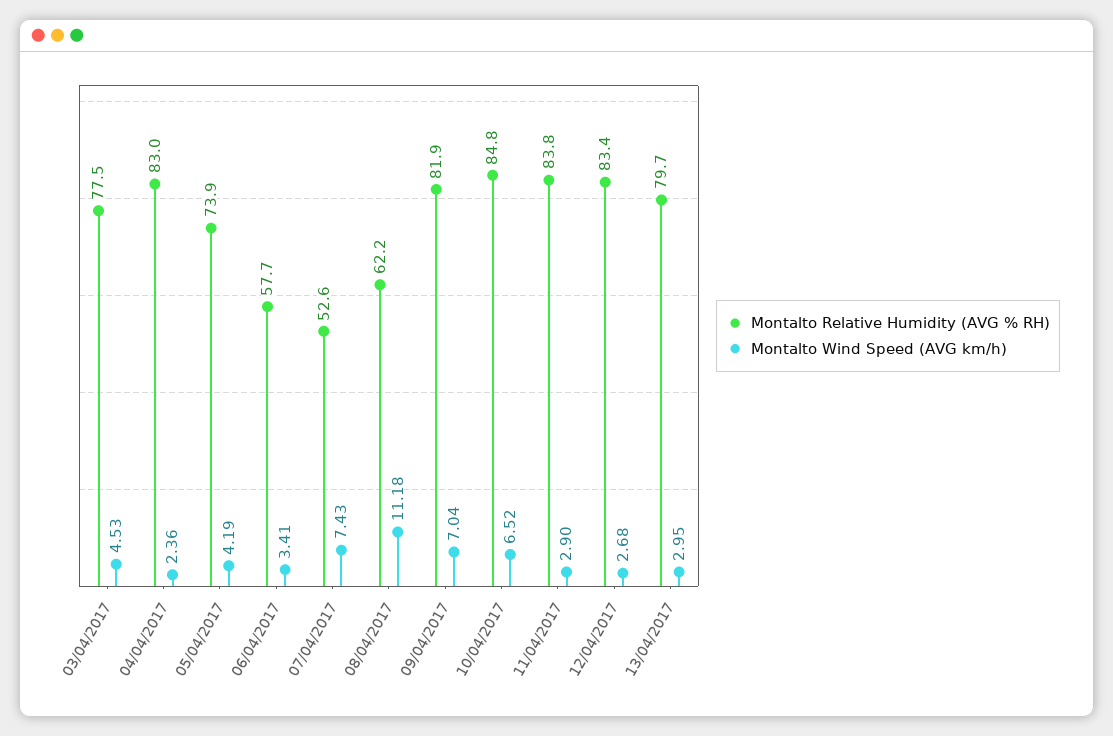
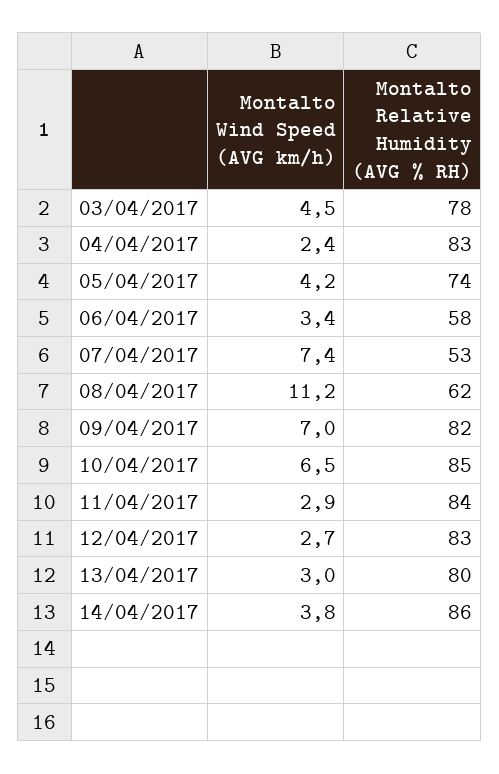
Montalto Wind Speed (AVG km/h), 14/04/2017: none -> 3.8
Montalto Relative Humidity (AVG % RH), 14/04/2017: none -> 86

